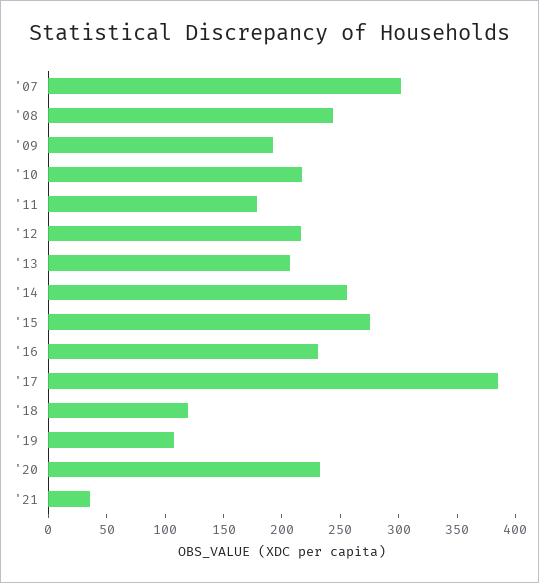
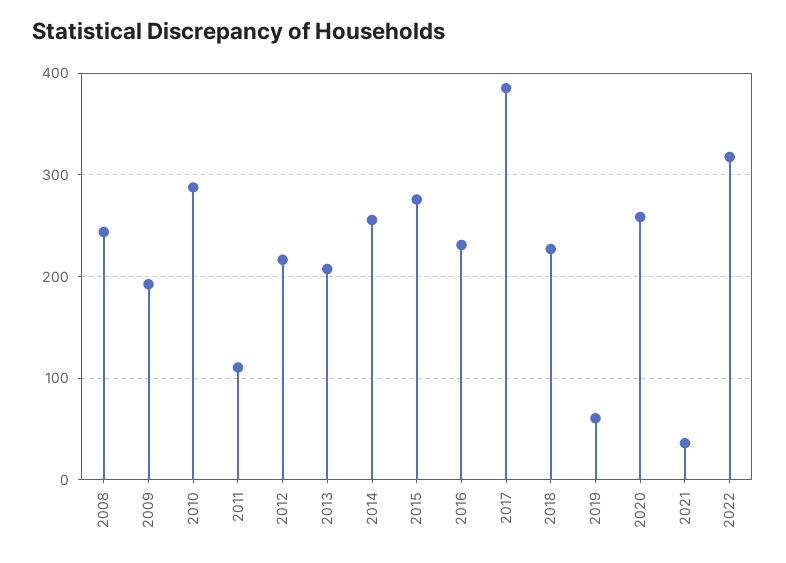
'07: 300 -> none
'10: 220 -> 290
'11: 180 -> 110
'18: 120 -> 230
'19: 110 -> 60
'20: 230 -> 260
2022: none -> 320

